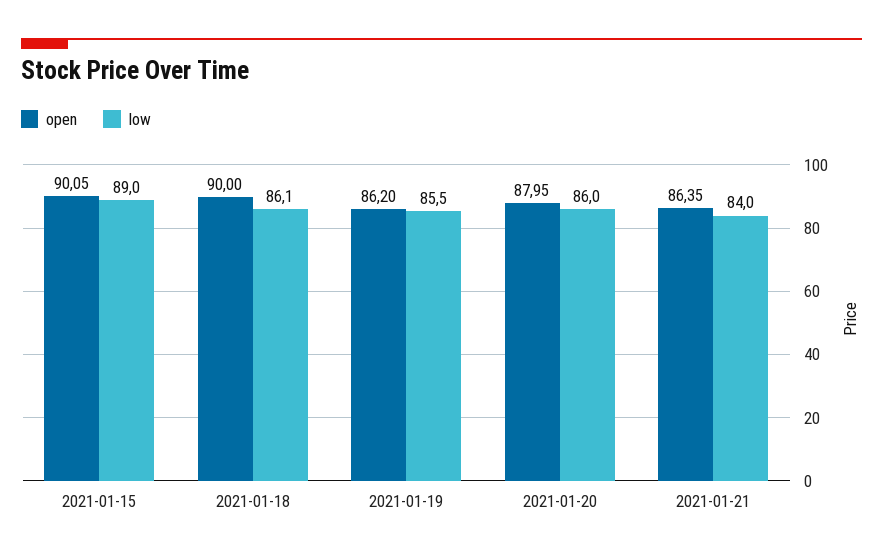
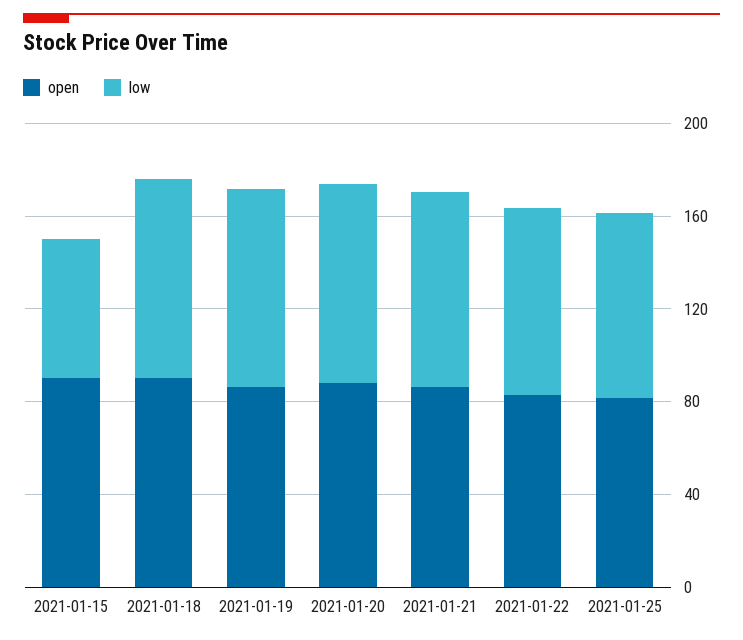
low, 2021-01-15: 89 -> 60
open, 2021-01-22: none -> 80
low, 2021-01-22: none -> 80
open, 2021-01-25: none -> 80
low, 2021-01-25: none -> 80

